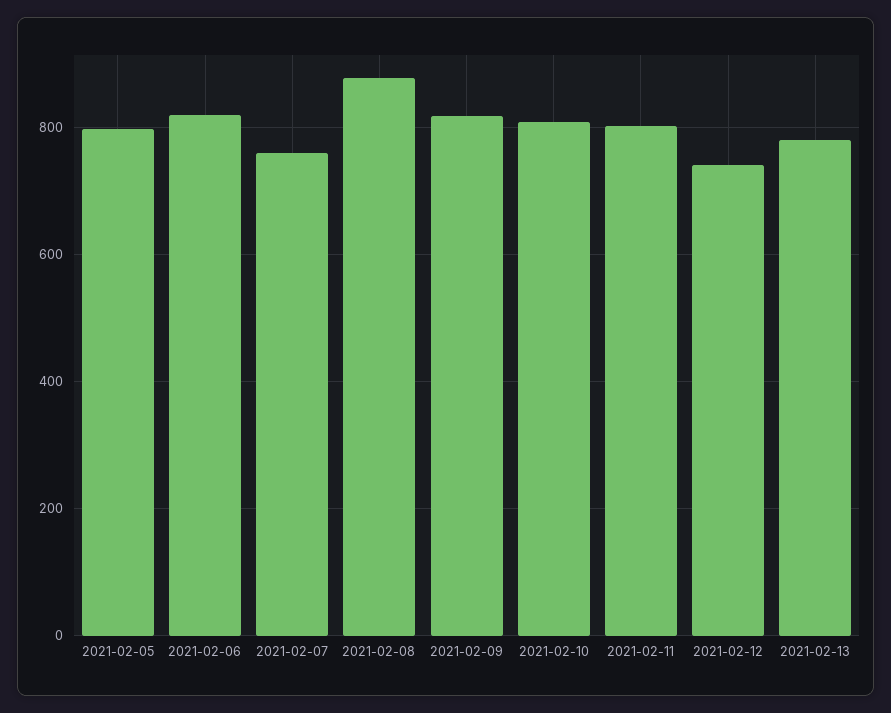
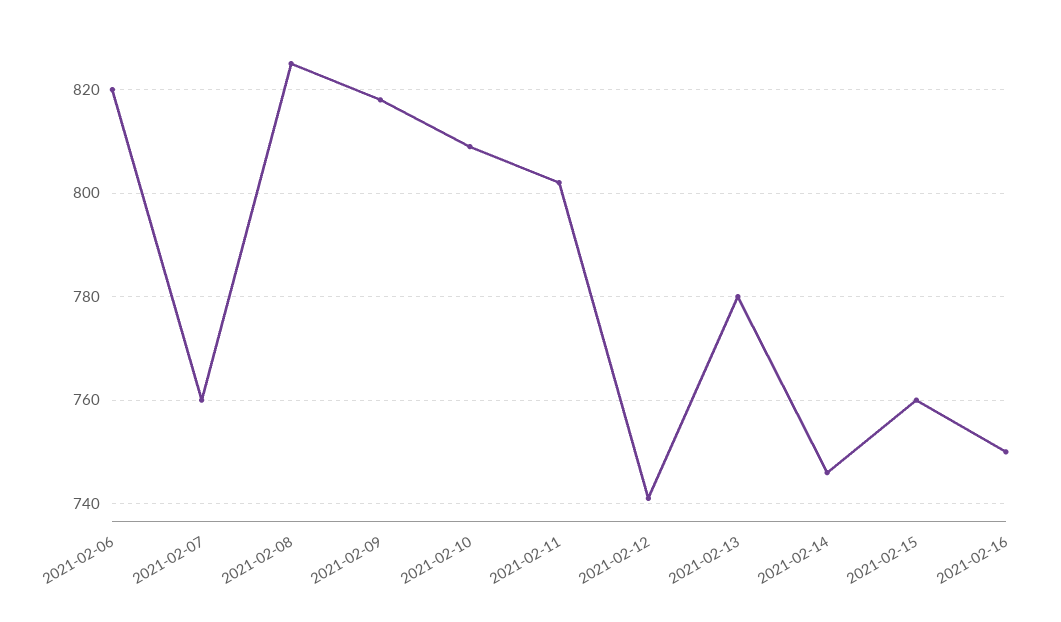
2021-02-05: 800 -> none
2021-02-08: 880 -> 825
2021-02-14: none -> 745
2021-02-15: none -> 760
2021-02-16: none -> 750

